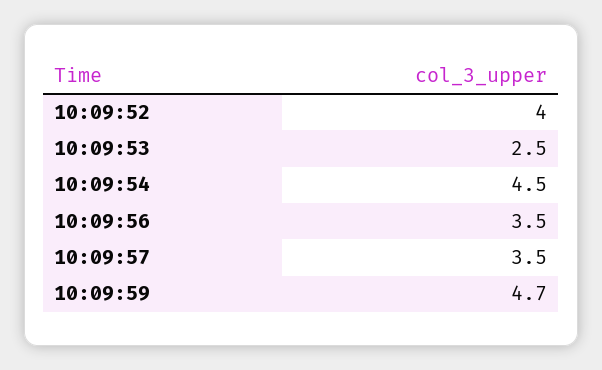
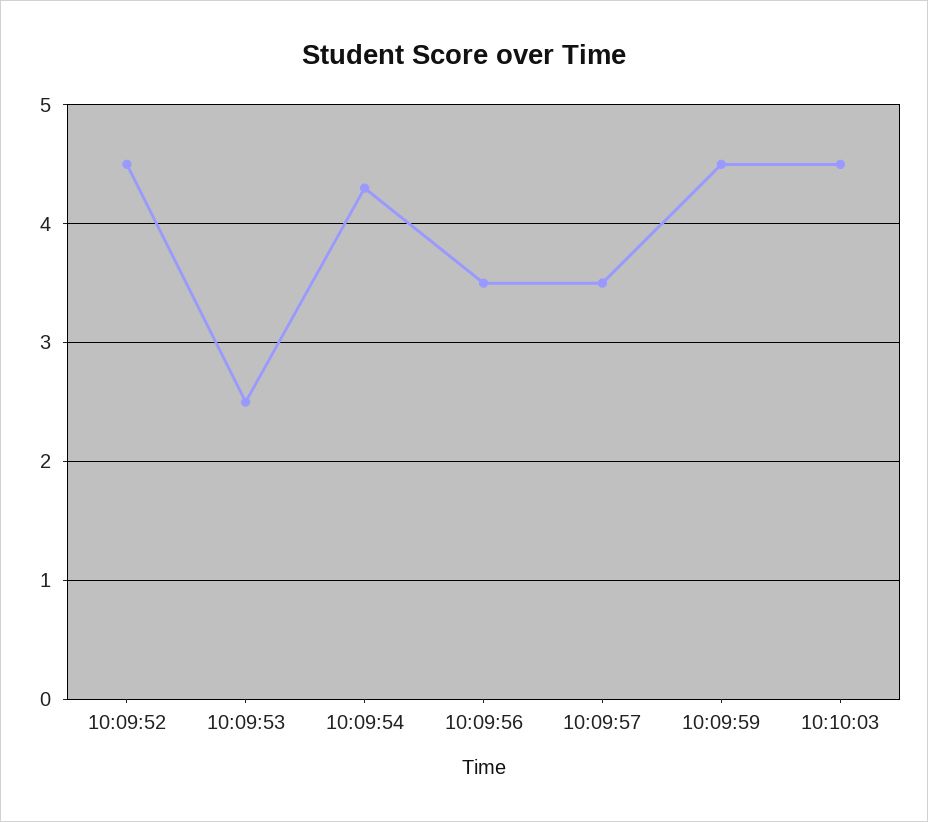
10:09:52: 4 -> 4.5
10:09:54: 4.5 -> 4.3
10:09:59: 4.7 -> 4.5
10:10:03: none -> 4.5

